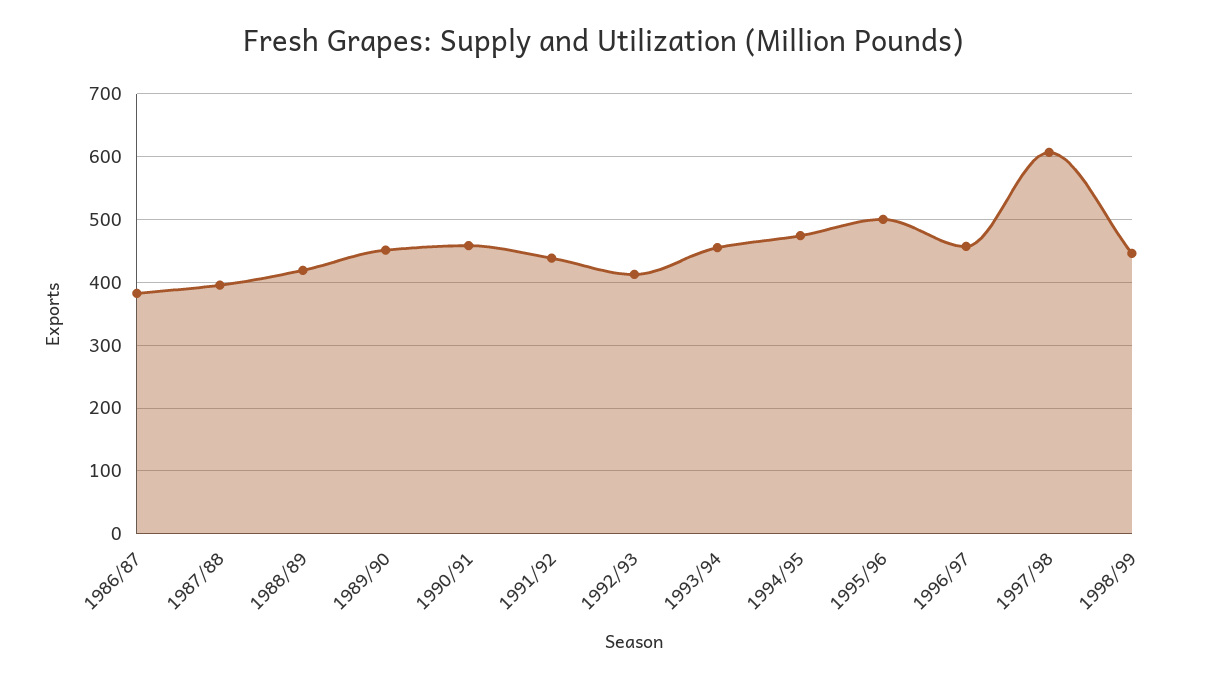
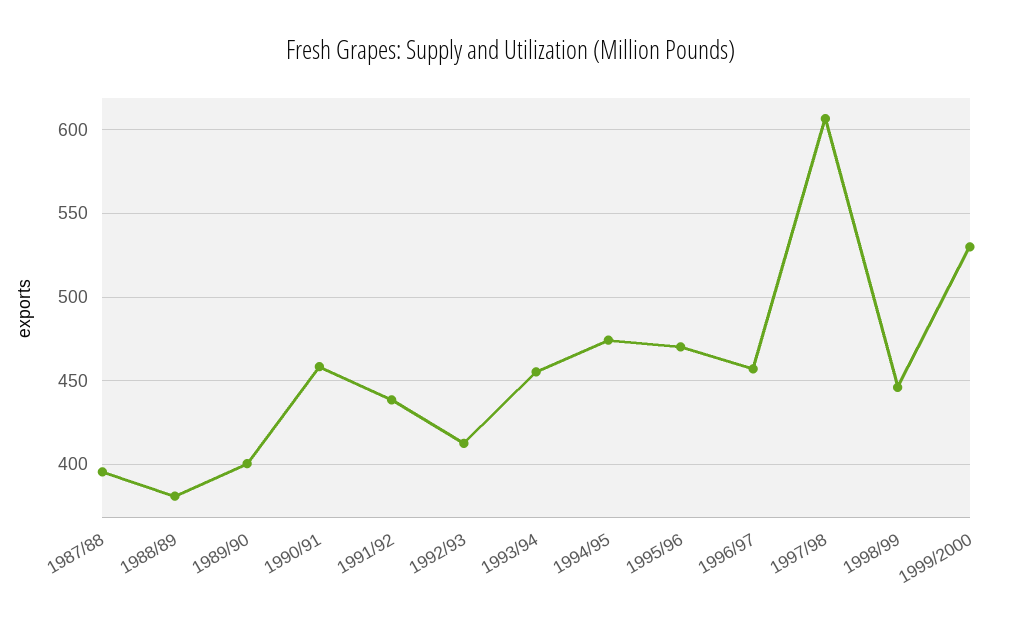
1986/87: 380 -> none
1988/89: 420 -> 380
1989/90: 450 -> 400
1995/96: 500 -> 470
1999/2000: none -> 530

